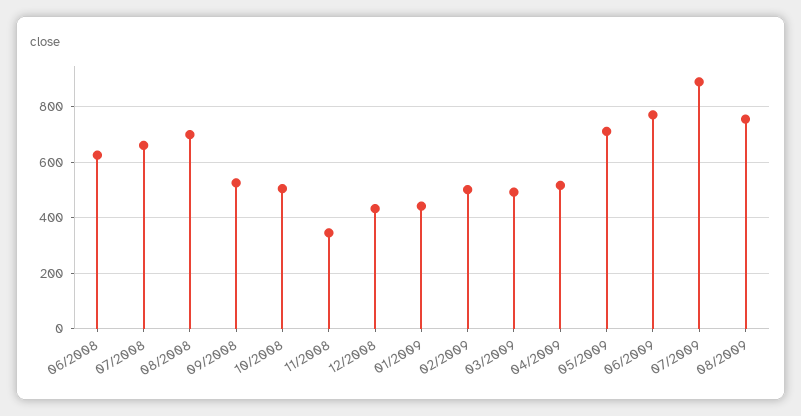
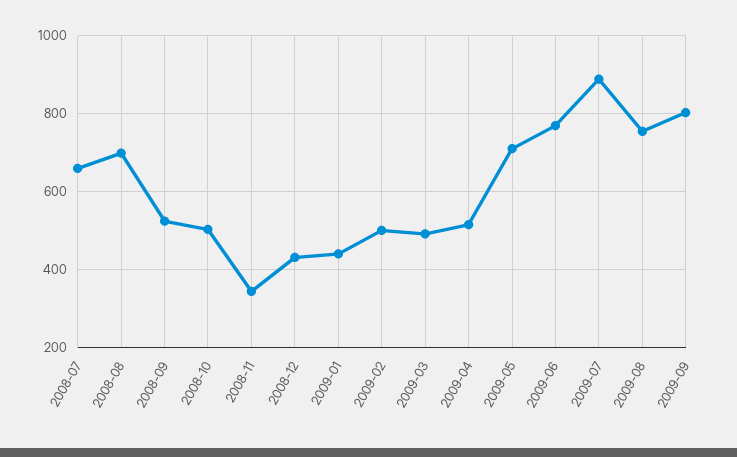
06/2008: 625 -> none
2009-09: none -> 800

